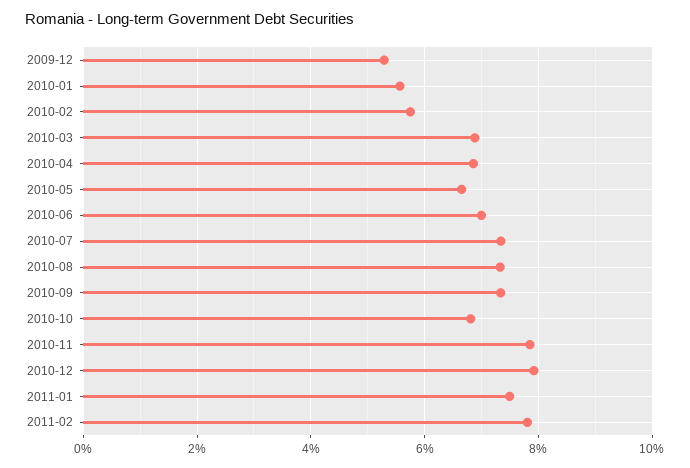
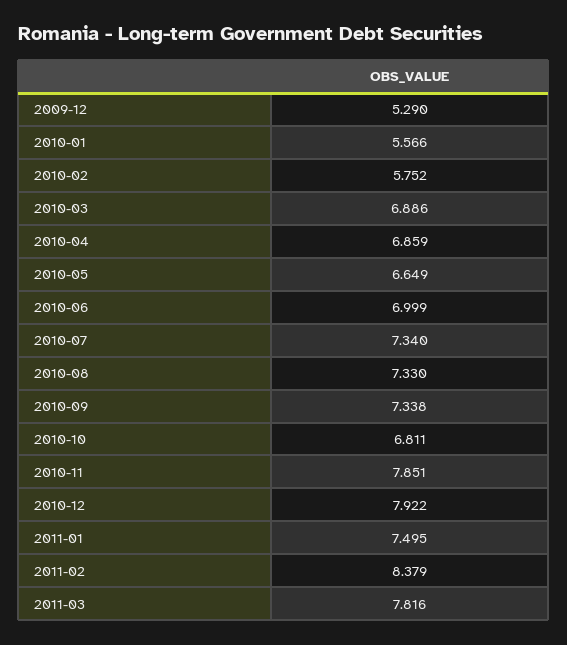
2011-02: 7.8 -> 8.379
2011-03: none -> 7.816

